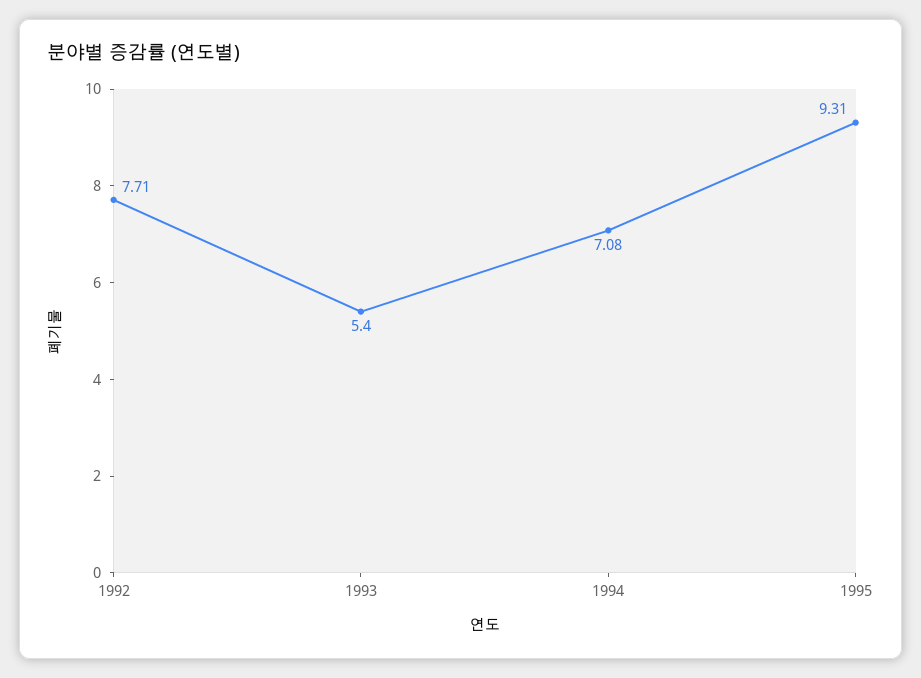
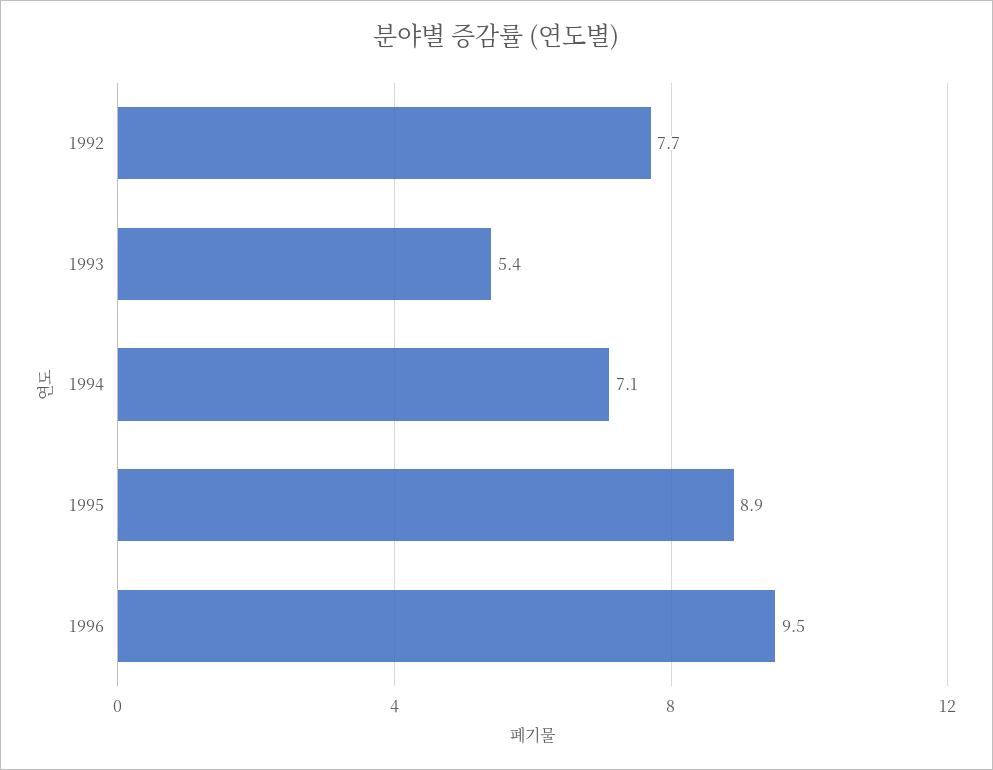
1995: 9.31 -> 8.9
1996: none -> 9.5

